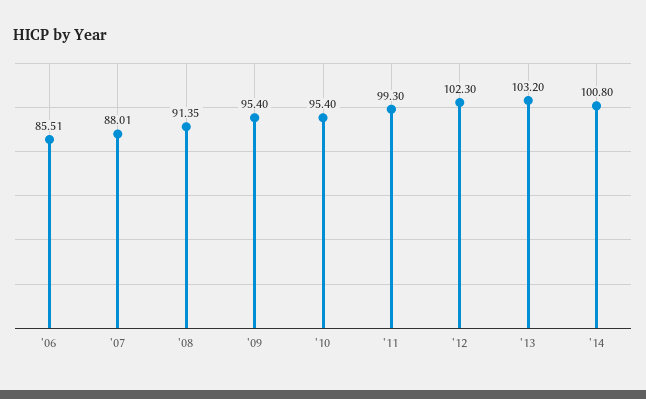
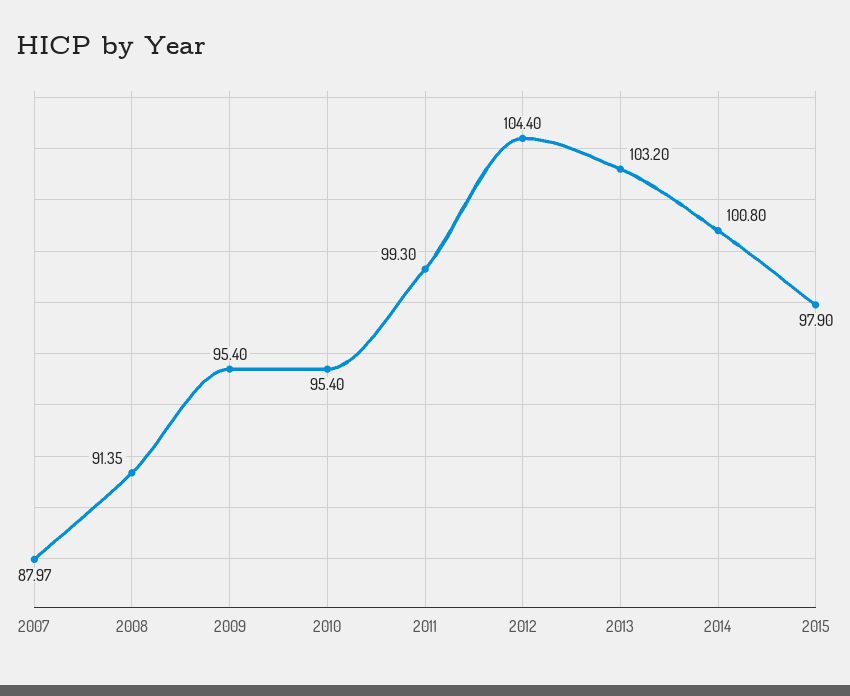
'06: 85.51 -> none
'07: 88.01 -> 87.97
'12: 102.3 -> 104.4
2015: none -> 97.9

